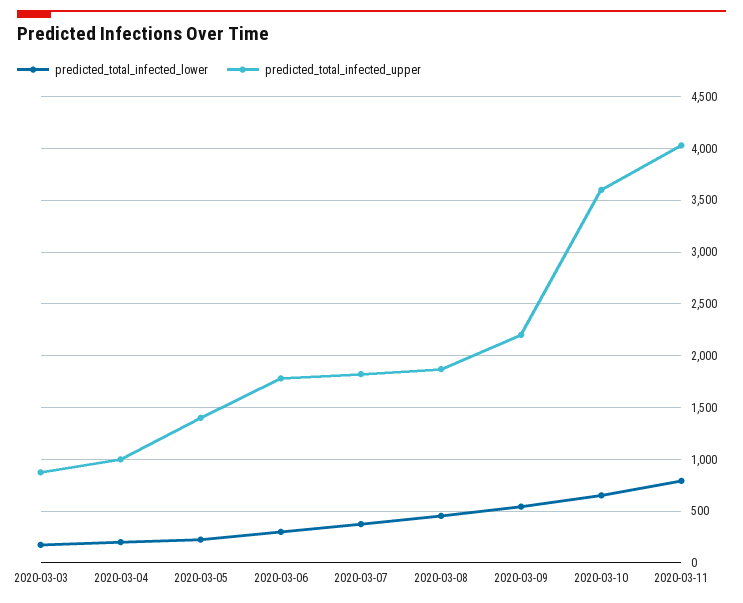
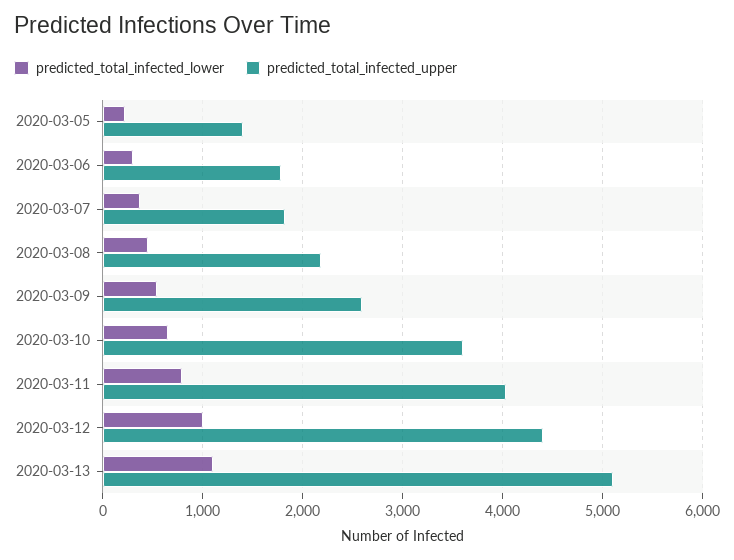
predicted_total_infected_lower, 2020-03-03: 200 -> none
predicted_total_infected_upper, 2020-03-03: 900 -> none
predicted_total_infected_lower, 2020-03-04: 200 -> none
predicted_total_infected_upper, 2020-03-04: 1000 -> none
predicted_total_infected_upper, 2020-03-08: 1900 -> 2200
predicted_total_infected_upper, 2020-03-09: 2200 -> 2600
predicted_total_infected_lower, 2020-03-12: none -> 1000
predicted_total_infected_upper, 2020-03-12: none -> 4400
predicted_total_infected_lower, 2020-03-13: none -> 1100
predicted_total_infected_upper, 2020-03-13: none -> 5100

